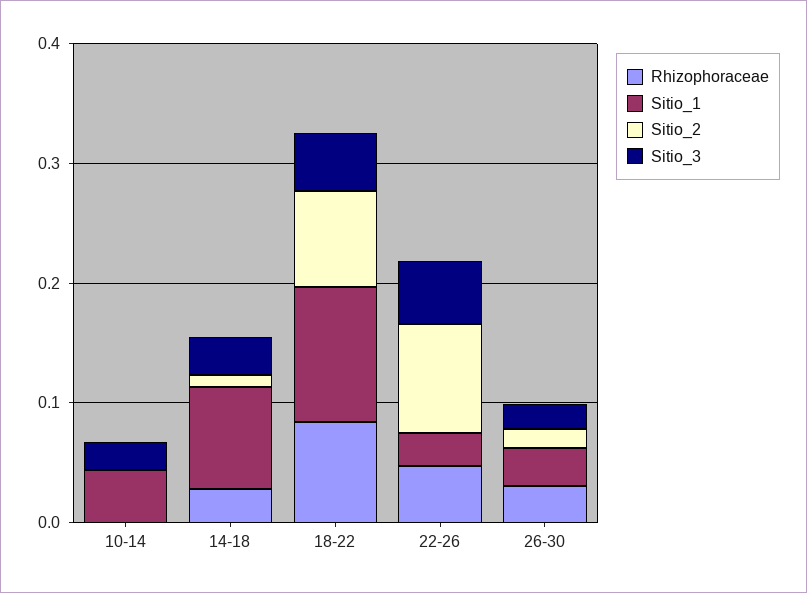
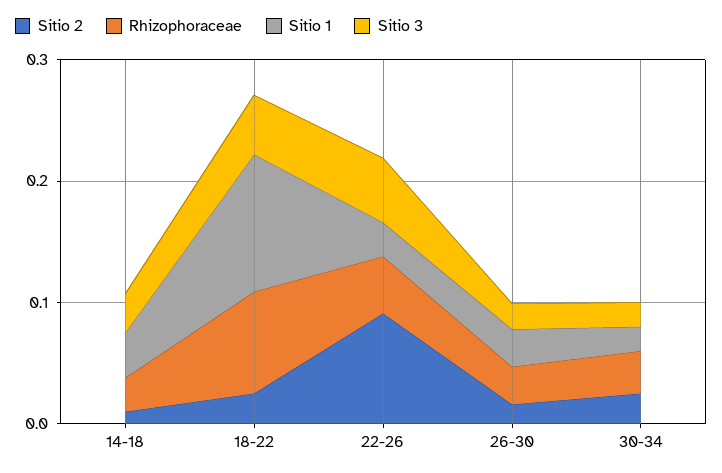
Rhizophoraceae, 10-14: 0 -> none
Sitio_1, 10-14: 0.04 -> none
Sitio_2, 10-14: 0 -> none
Sitio_3, 10-14: 0.02 -> none
Sitio_1, 14-18: 0.08 -> 0.04
Sitio_2, 18-22: 0.08 -> 0.02
Sitio_2, 30-34: none -> 0.02
Rhizophoraceae, 30-34: none -> 0.04
Sitio_1, 30-34: none -> 0.02
Sitio_3, 30-34: none -> 0.02

